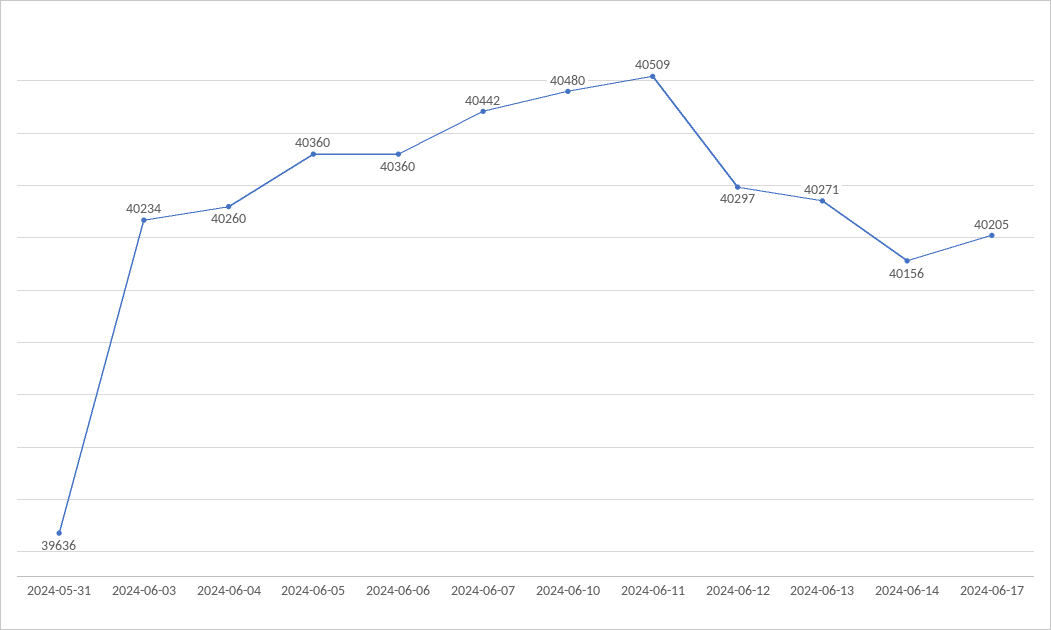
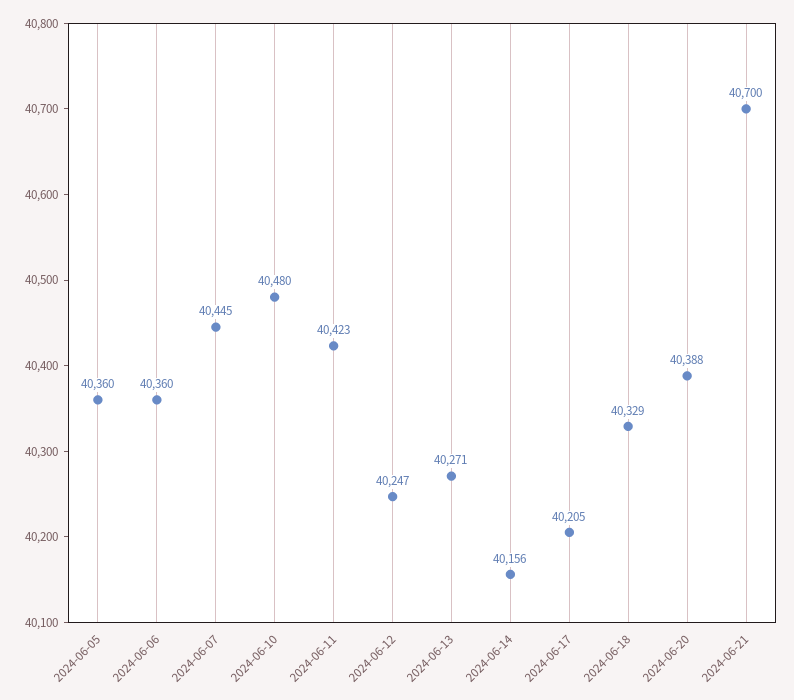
2024-05-31: 39636 -> none
2024-06-03: 40234 -> none
2024-06-04: 40260 -> none
2024-06-07: 40442 -> 40445
2024-06-11: 40509 -> 40423
2024-06-12: 40297 -> 40247
2024-06-18: none -> 40329
2024-06-20: none -> 40388
2024-06-21: none -> 40700

